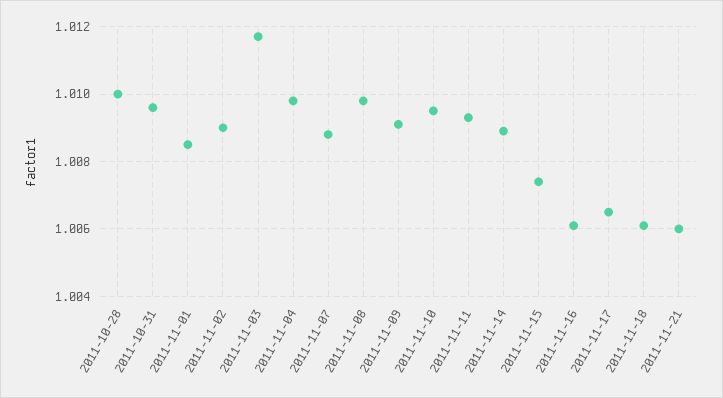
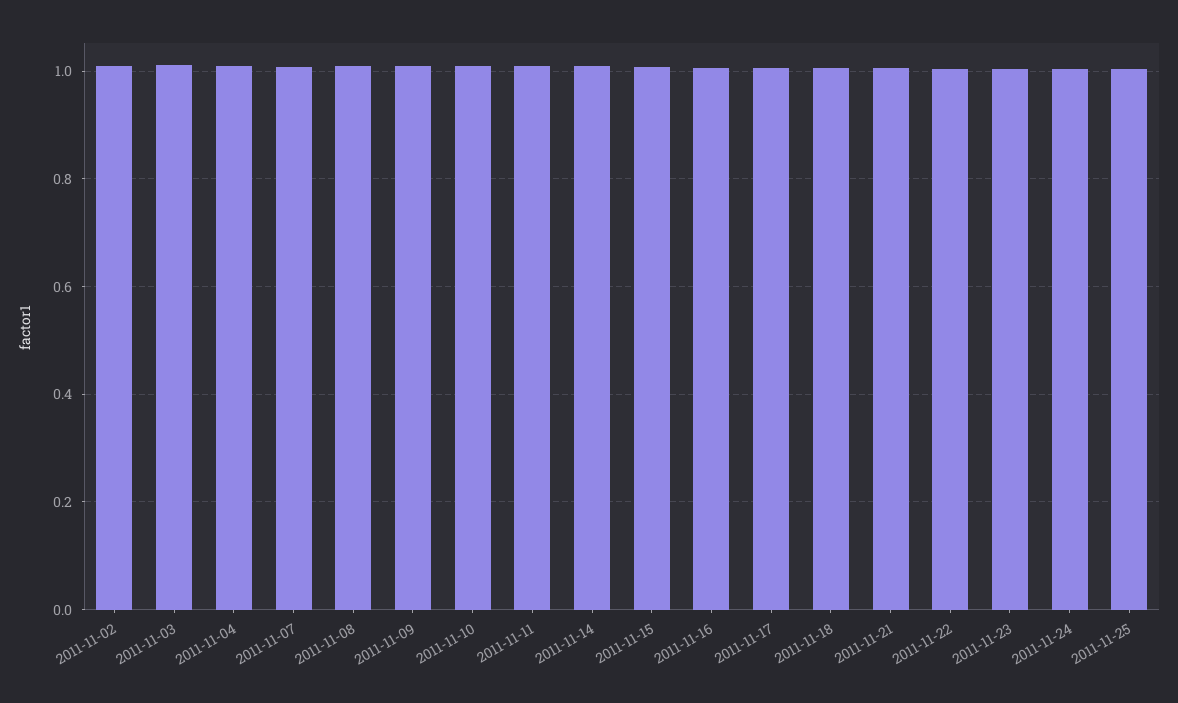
2011-10-28: 1.01 -> none
2011-10-31: 1.0095 -> none
2011-11-01: 1.0085 -> none
2011-11-22: none -> 1
2011-11-23: none -> 1
2011-11-24: none -> 1
2011-11-25: none -> 1

